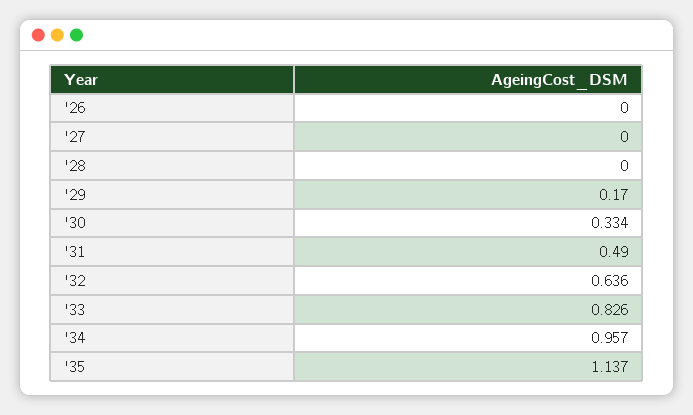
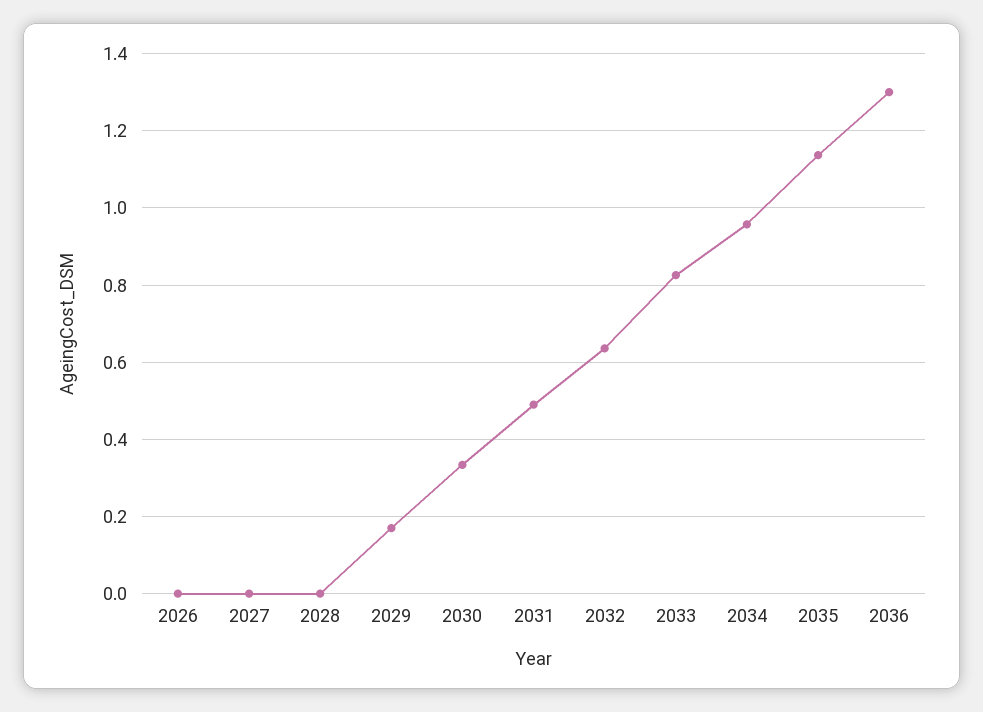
2036: none -> 1.3

